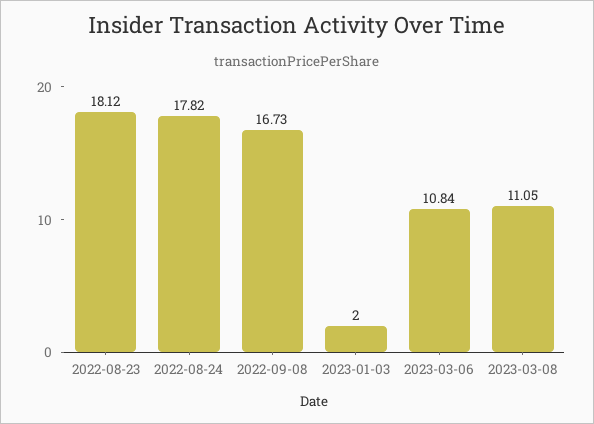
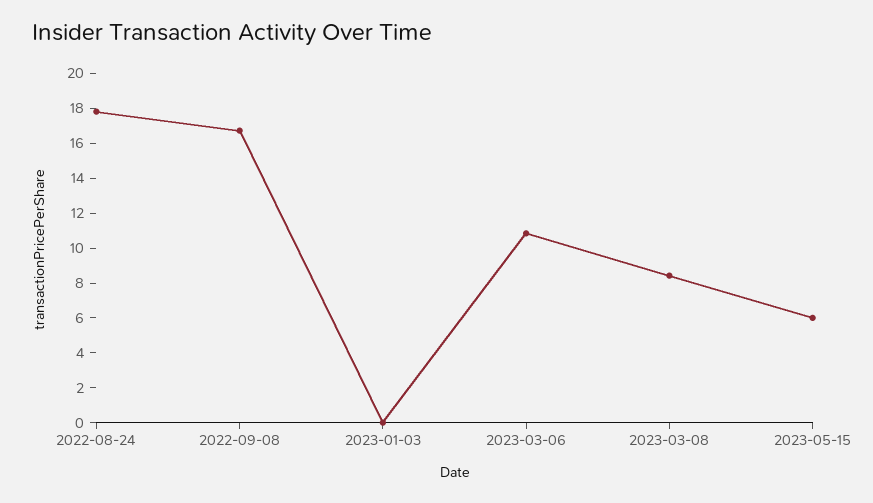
2022-08-23: 18.12 -> none
2023-01-03: 2 -> 0
2023-03-08: 11.05 -> 8.5
2023-05-15: none -> 6

